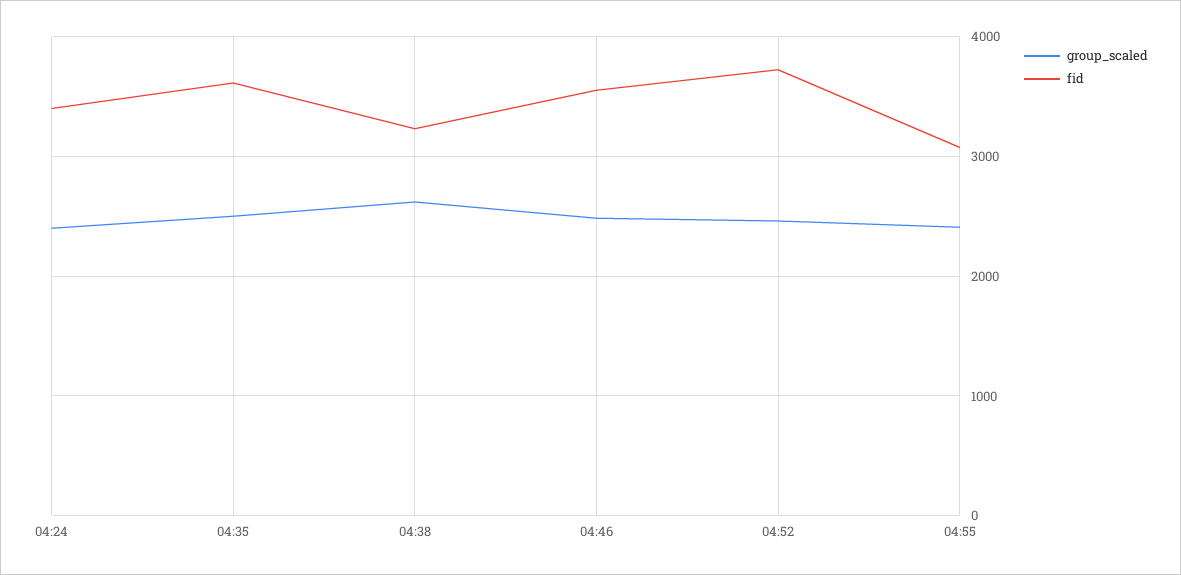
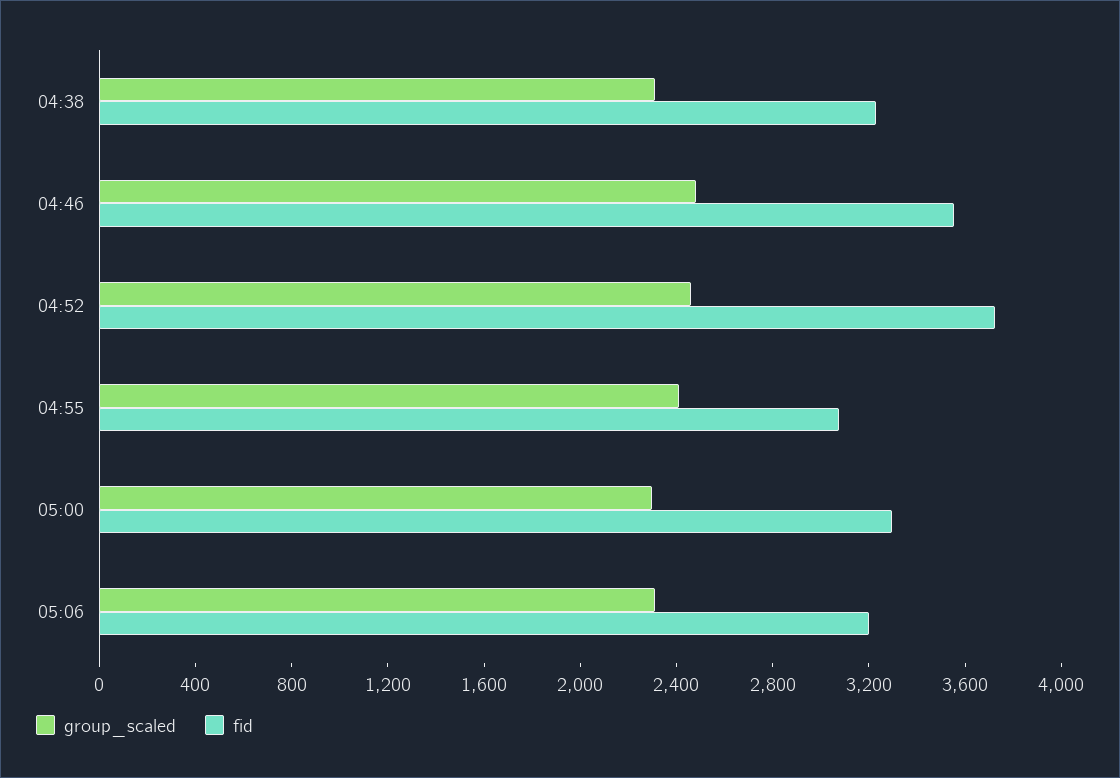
group_scaled, 04:24: 2400 -> none
fid, 04:24: 3400 -> none
group_scaled, 04:35: 2500 -> none
fid, 04:35: 3600 -> none
group_scaled, 04:38: 2600 -> 2300
group_scaled, 05:00: none -> 2300
fid, 05:00: none -> 3300
group_scaled, 05:06: none -> 2300
fid, 05:06: none -> 3200

